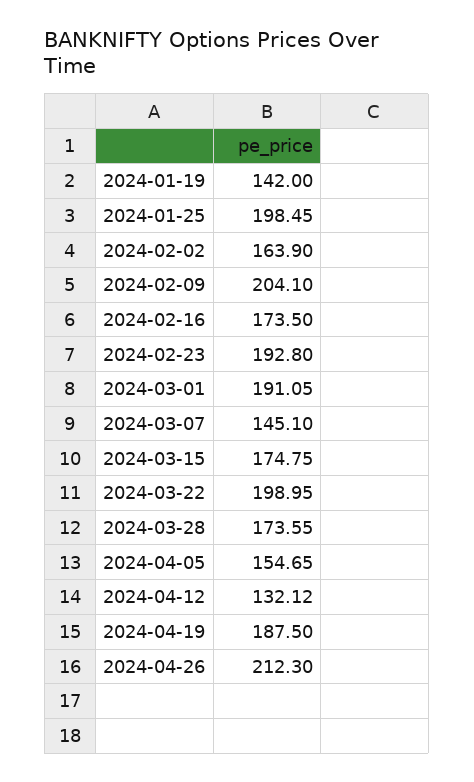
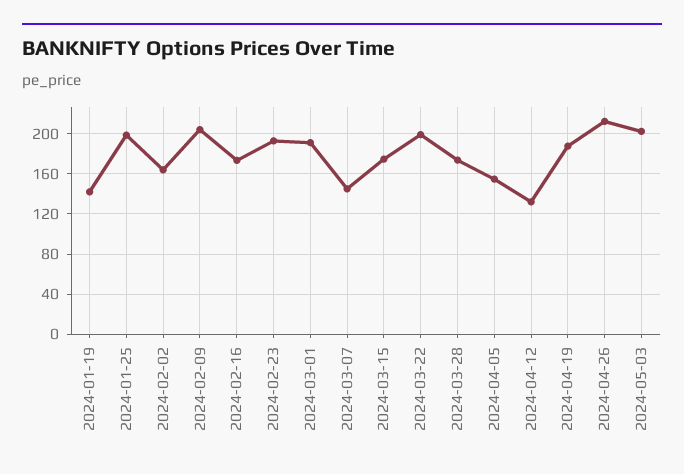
2024-05-03: none -> 200

